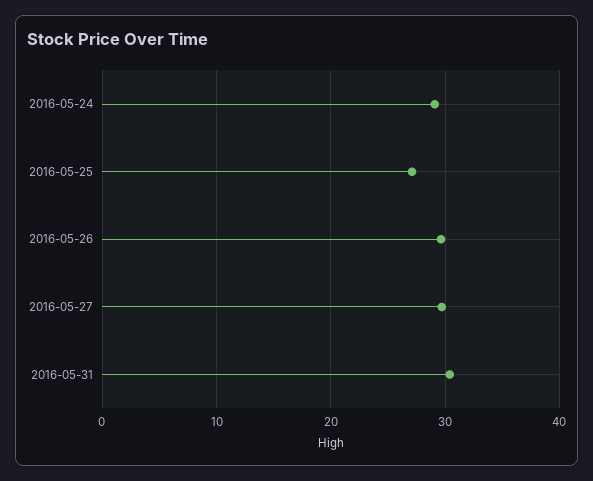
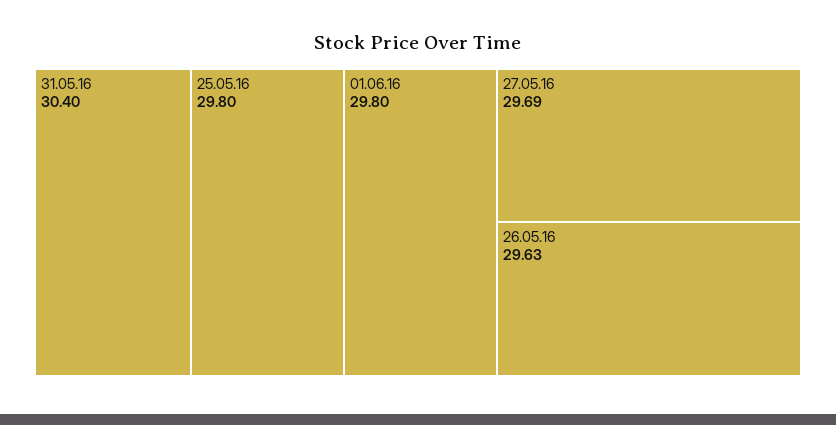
2016-05-24: 29 -> none
2016-05-25: 27 -> 29.8
01.06.16: none -> 29.8

